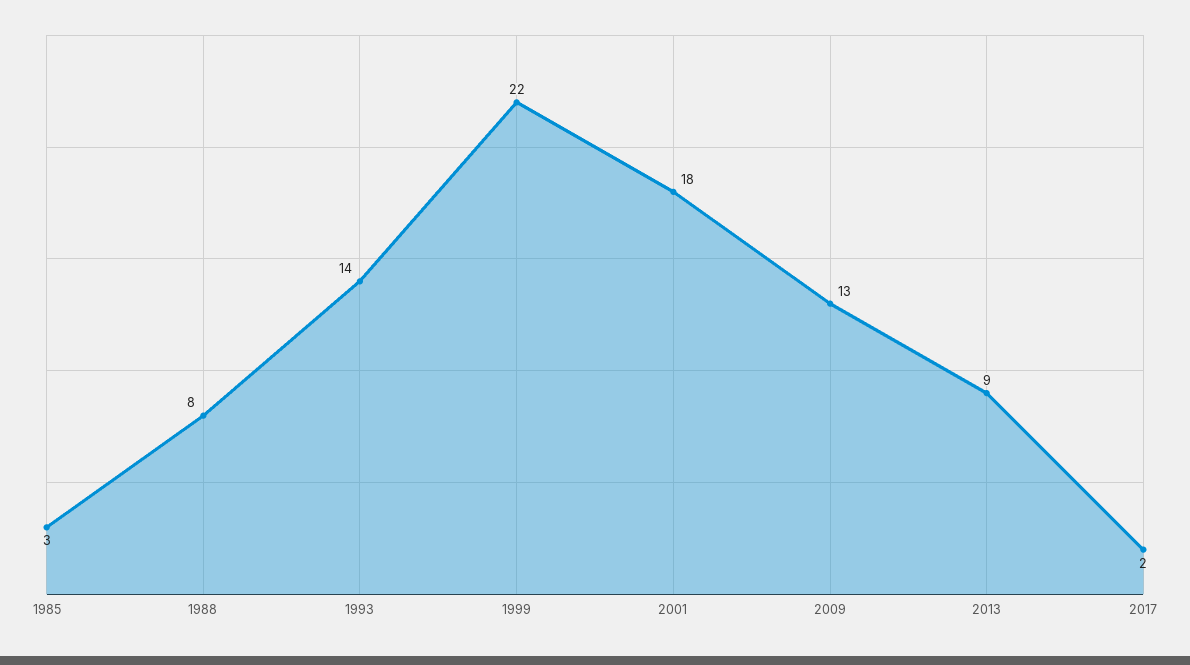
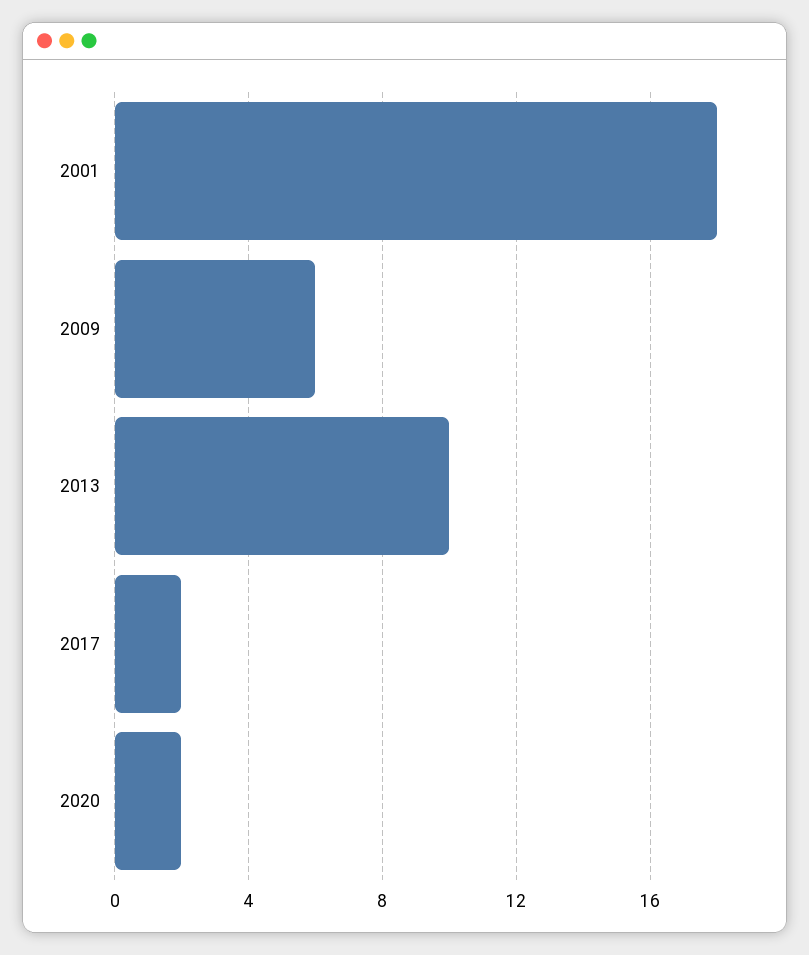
1985: 3 -> none
1988: 8 -> none
1993: 14 -> none
1999: 22 -> none
2009: 13 -> 6
2013: 9 -> 10
2020: none -> 2

